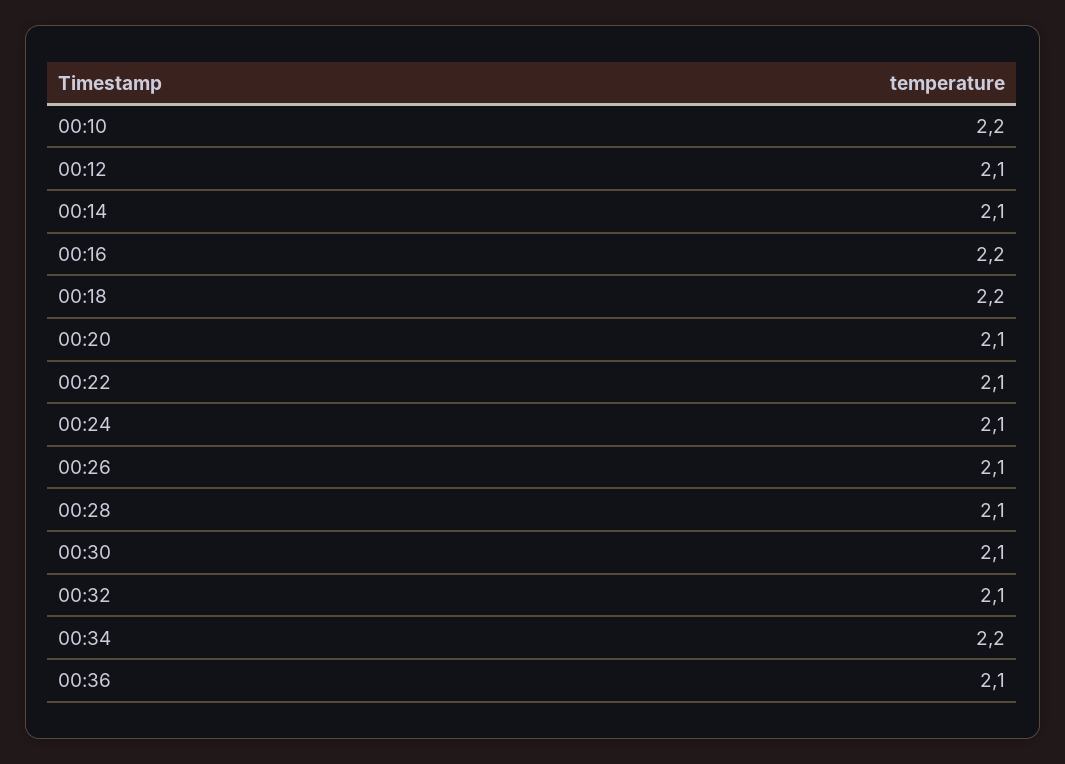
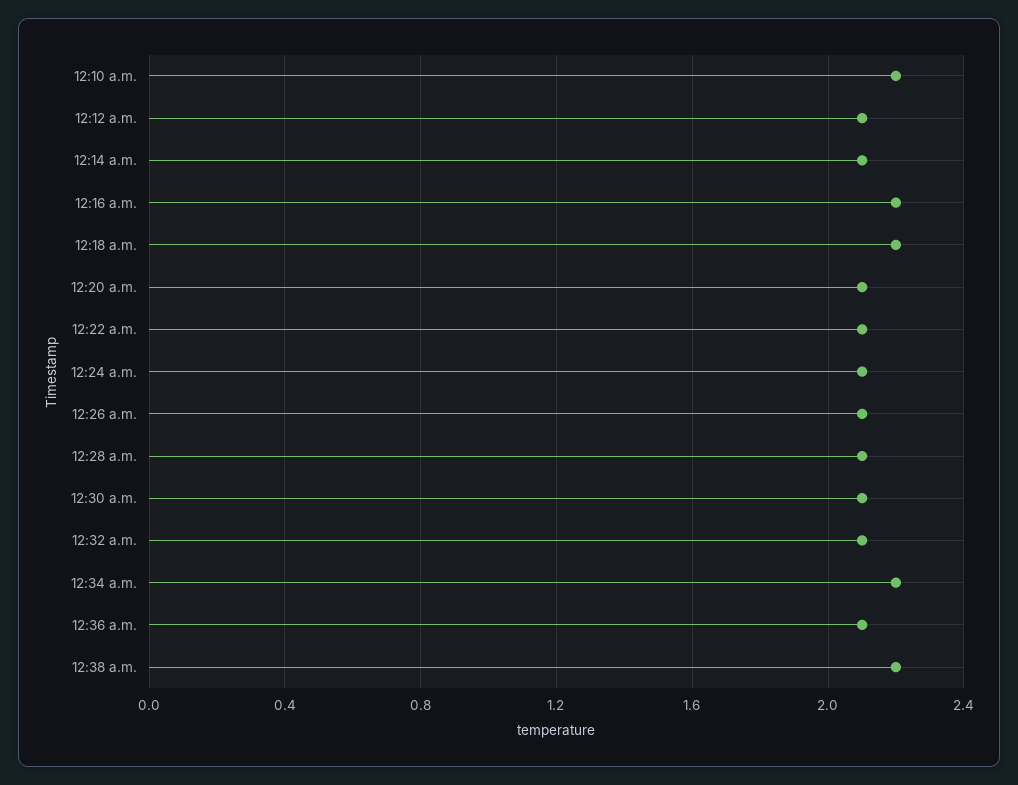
12:38 a.m.: none -> 2.2

